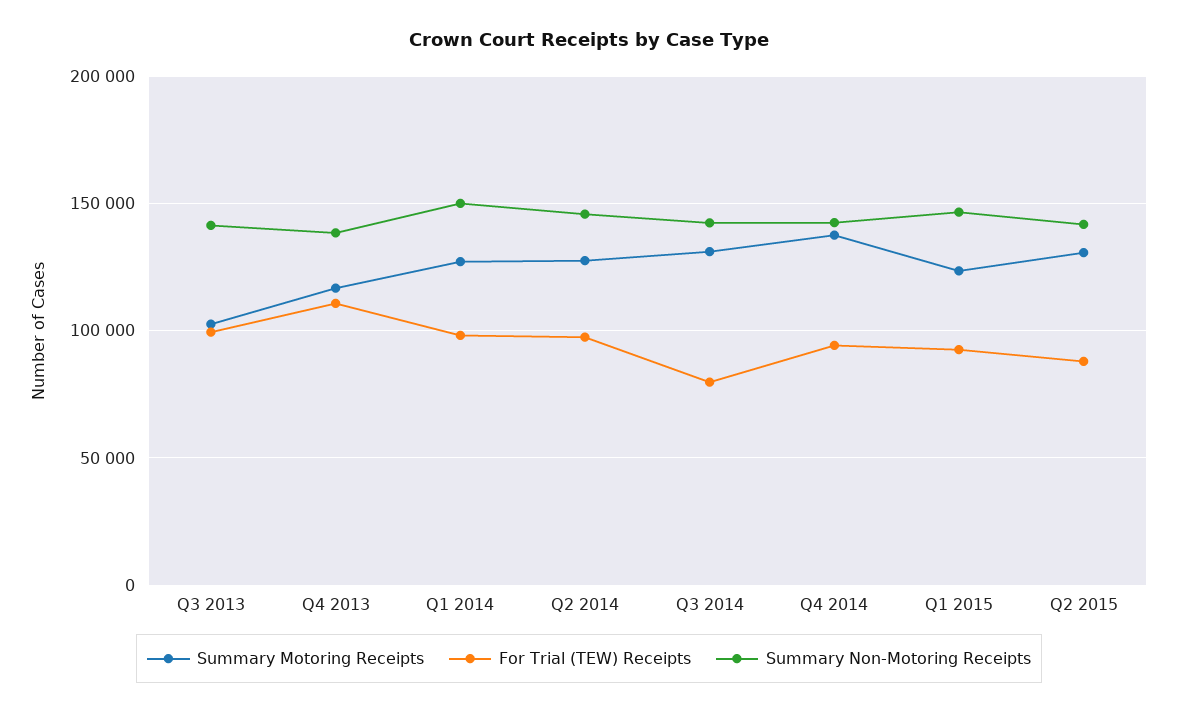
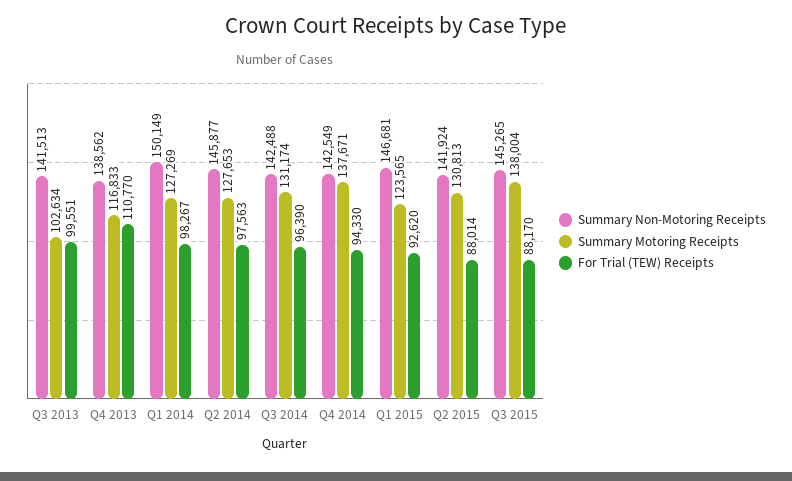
For Trial (TEW) Receipts, Q3 2014: 80000 -> 96390
Summary Non-Motoring Receipts, Q3 2015: none -> 145265
Summary Motoring Receipts, Q3 2015: none -> 138004
For Trial (TEW) Receipts, Q3 2015: none -> 88170

